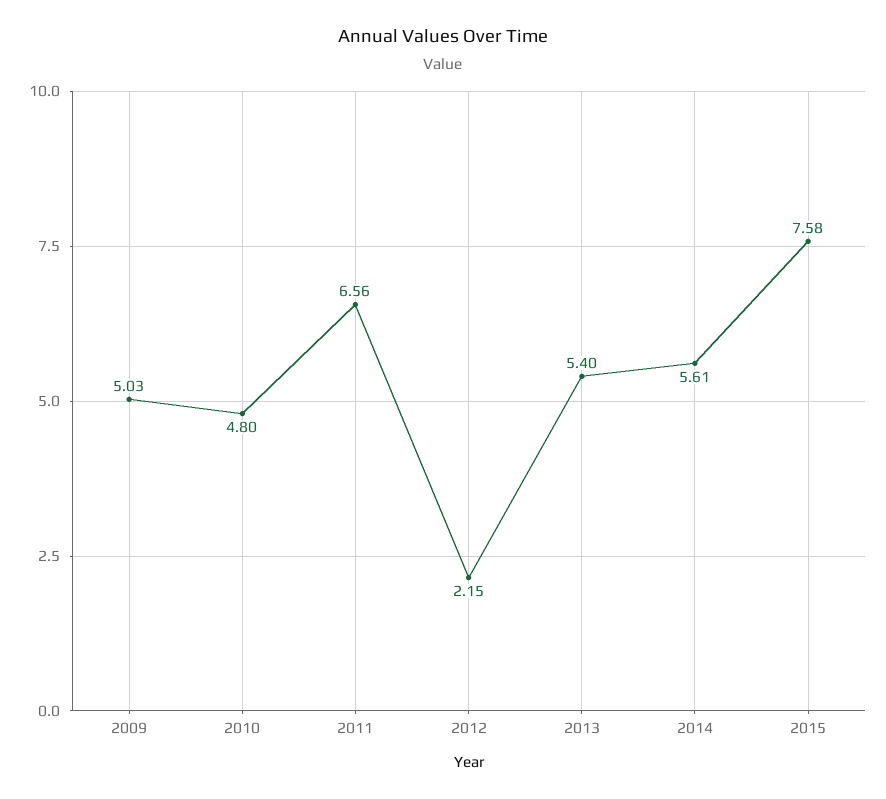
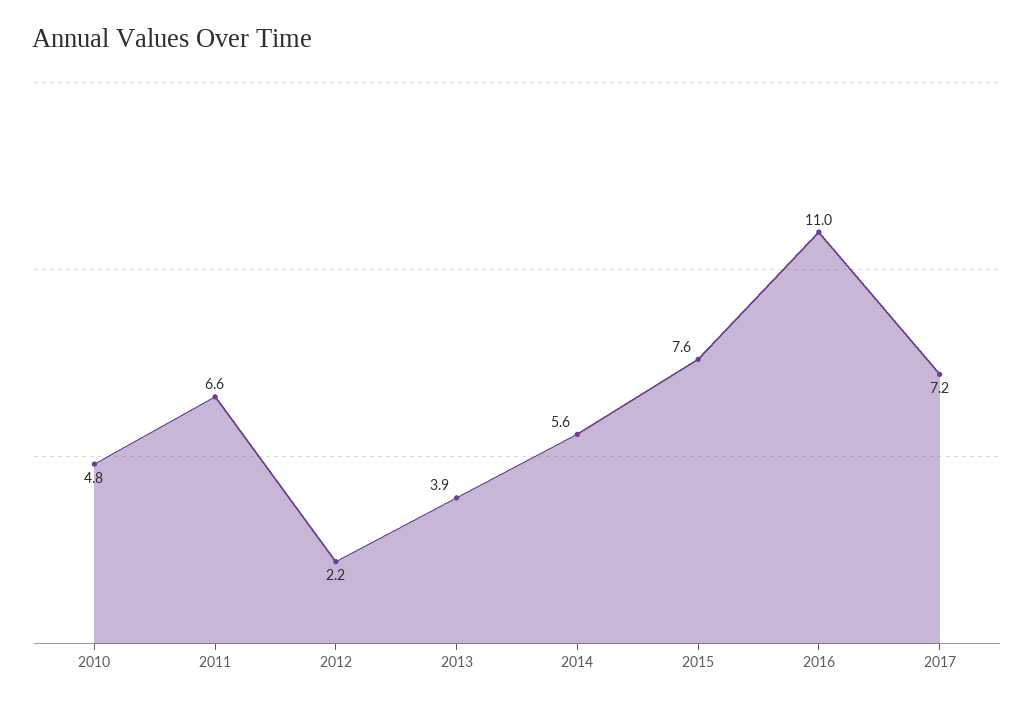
2009: 5.03 -> none
2013: 5.4 -> 3.9
2016: none -> 11
2017: none -> 7.2

